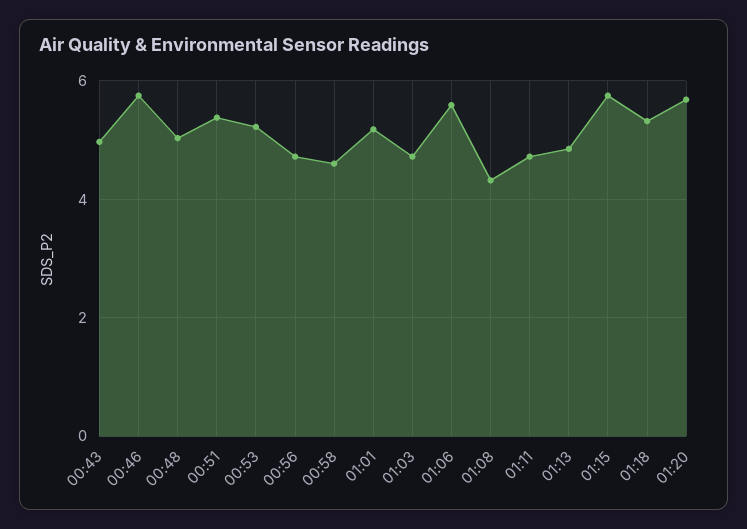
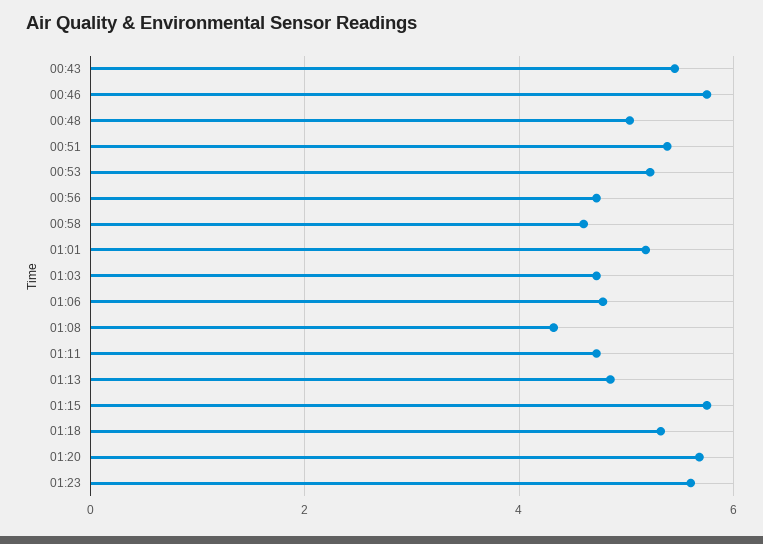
00:43: 5 -> 5.4
01:06: 5.6 -> 4.8
01:23: none -> 5.6

